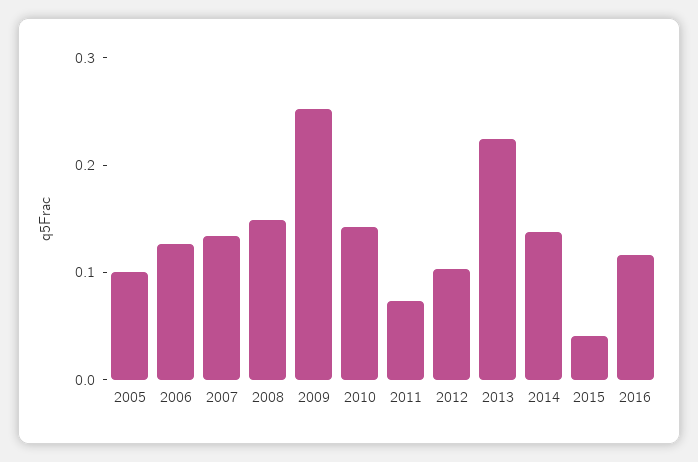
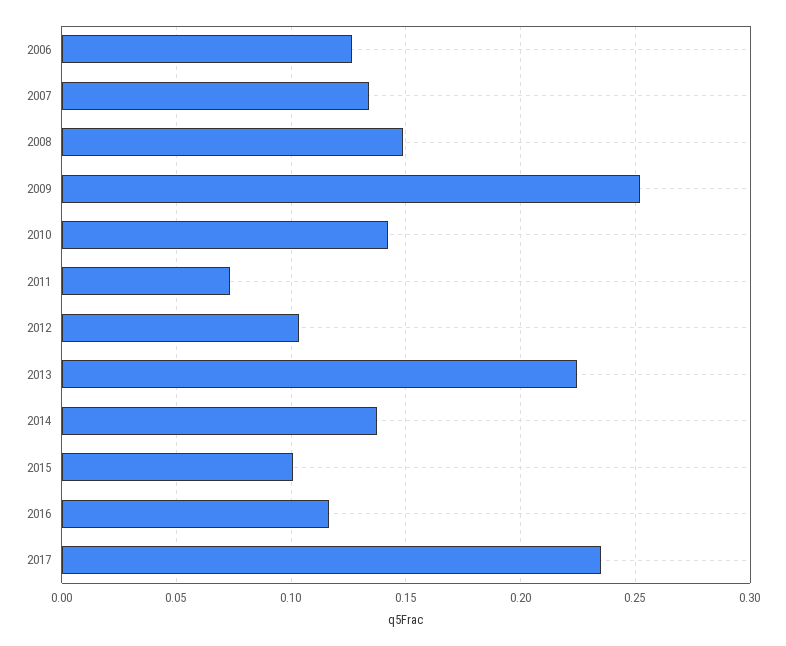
2005: 0.1 -> none
2015: 0.04 -> 0.1
2017: none -> 0.235

